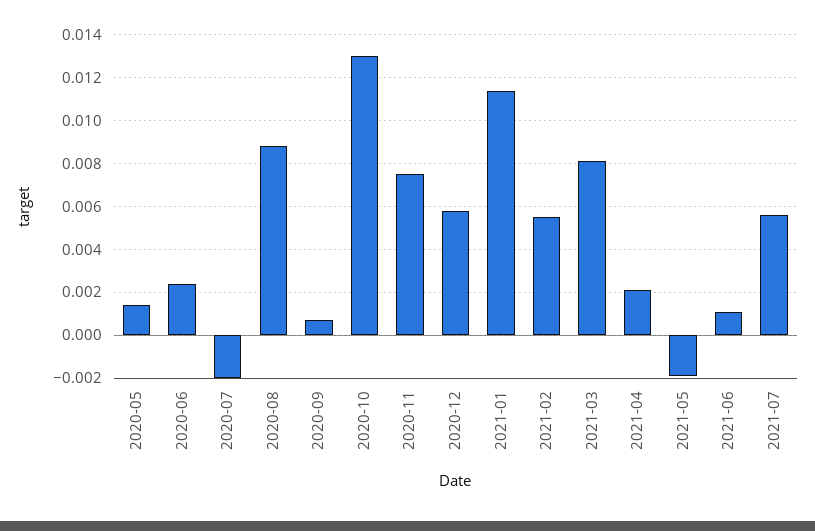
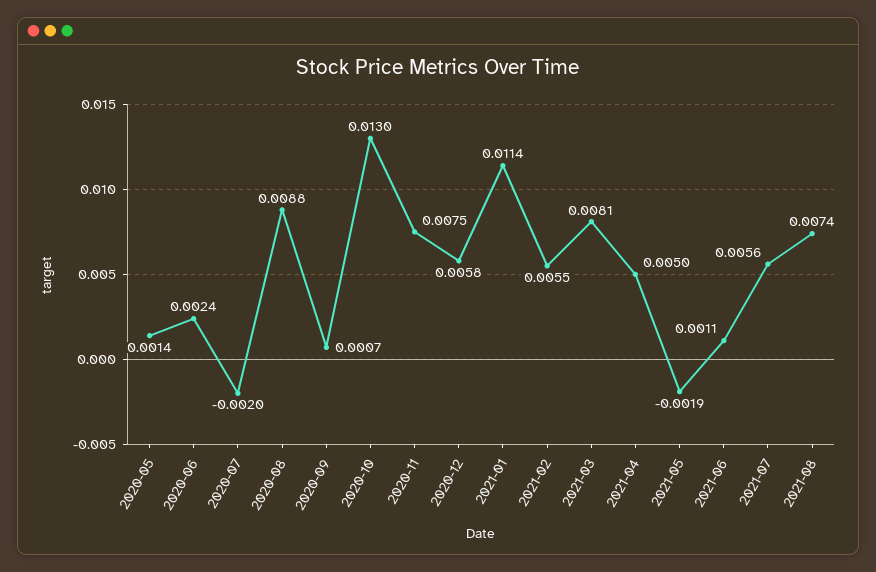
2021-04: 0.002 -> 0.005
2021-08: none -> 0.0074

